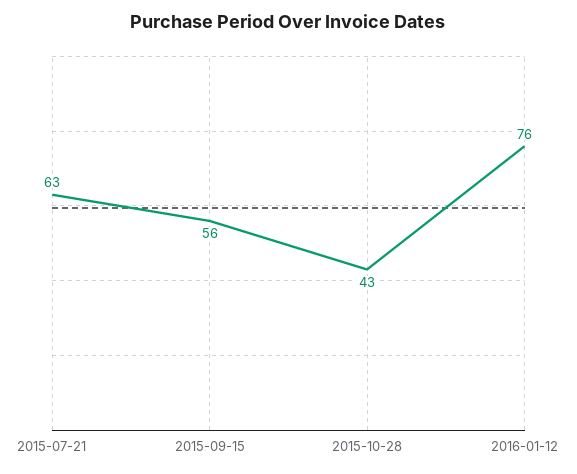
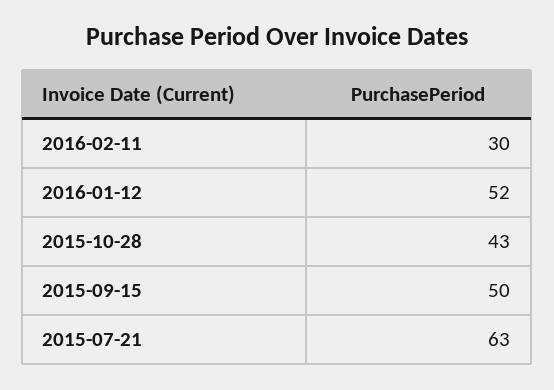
2015-09-15: 56 -> 50
2016-01-12: 76 -> 52
2016-02-11: none -> 30

